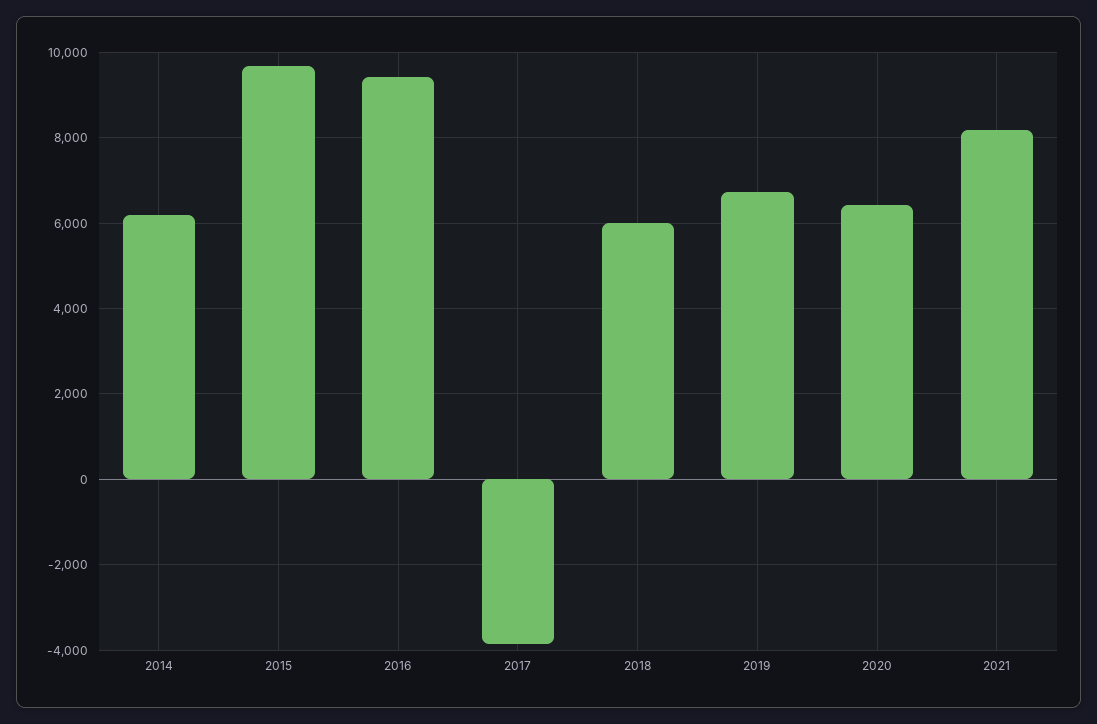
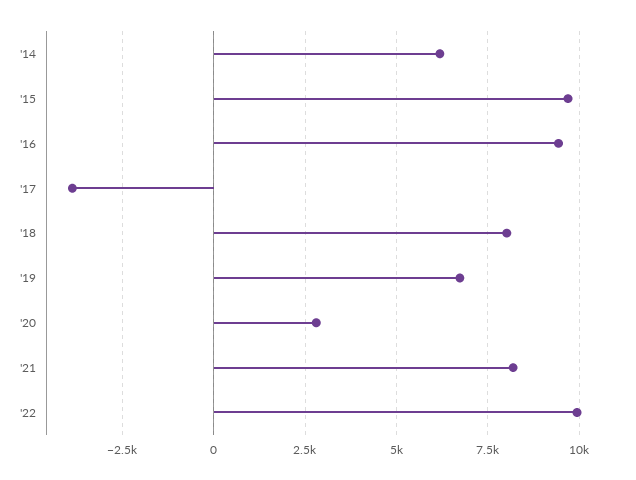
2018: 6000 -> 8000
2020: 6400 -> 2750
'22: none -> 10000

